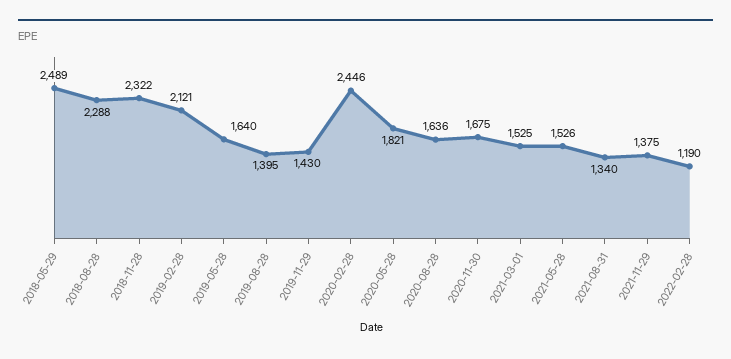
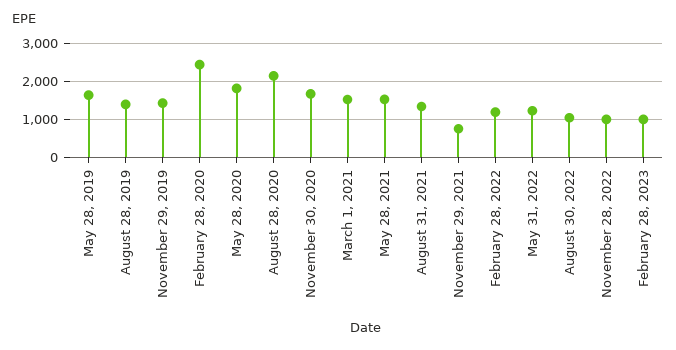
2018-05-29: 2489 -> none
2018-08-28: 2288 -> none
2018-11-28: 2322 -> none
2019-02-28: 2121 -> none
2020-08-28: 1636 -> 2200
2021-11-29: 1375 -> 800
May 31, 2022: none -> 1200
August 30, 2022: none -> 1000
November 28, 2022: none -> 1000
February 28, 2023: none -> 1000

